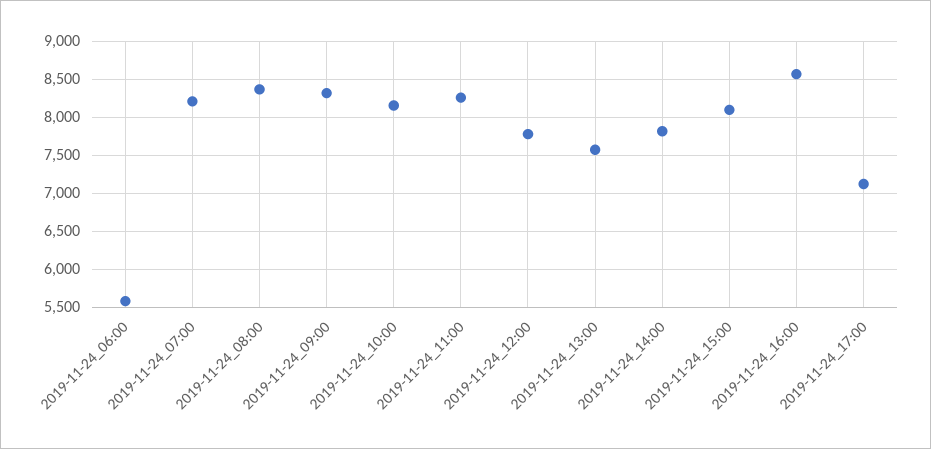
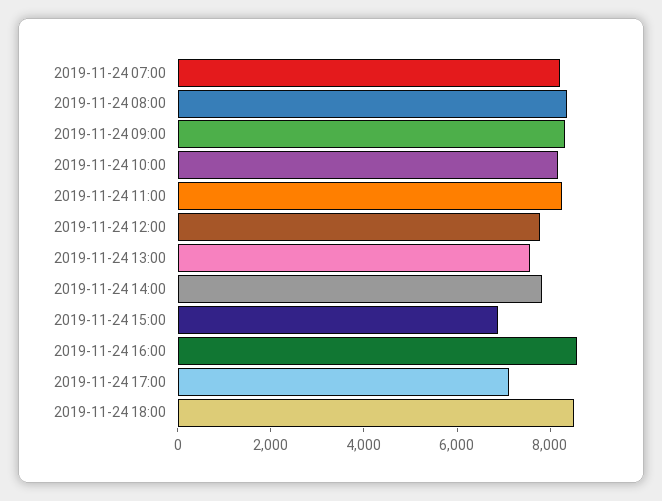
2019-11-24_06:00: 5600 -> none
2019-11-24_15:00: 8100 -> 7000
2019-11-24 18:00: none -> 8500

